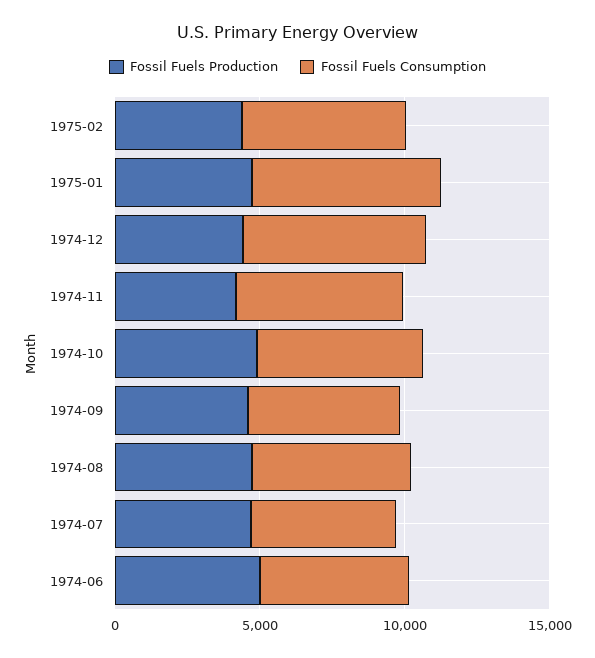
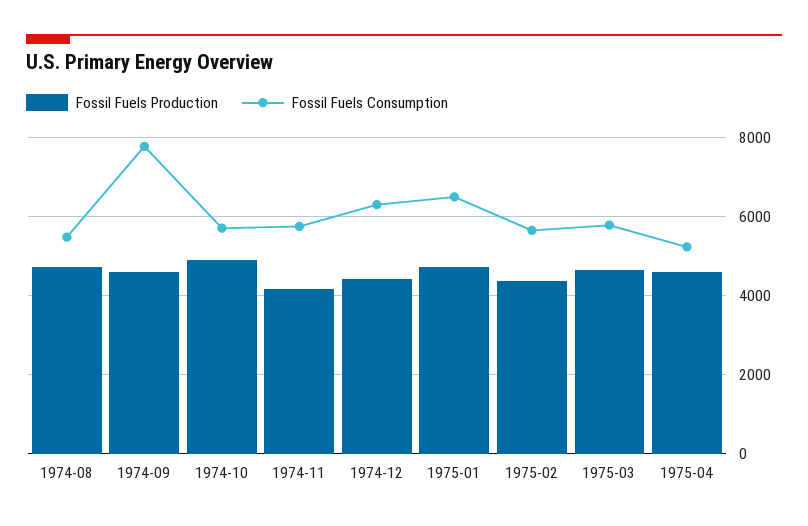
Fossil Fuels Consumption, 1974-09: 5000 -> 7800
Fossil Fuels Production, 1974-07: 5000 -> none
Fossil Fuels Consumption, 1974-07: 5000 -> none
Fossil Fuels Production, 1974-06: 5000 -> none
Fossil Fuels Consumption, 1974-06: 5000 -> none
Fossil Fuels Production, 1975-03: none -> 4600
Fossil Fuels Consumption, 1975-03: none -> 5800
Fossil Fuels Production, 1975-04: none -> 4600
Fossil Fuels Consumption, 1975-04: none -> 5200

